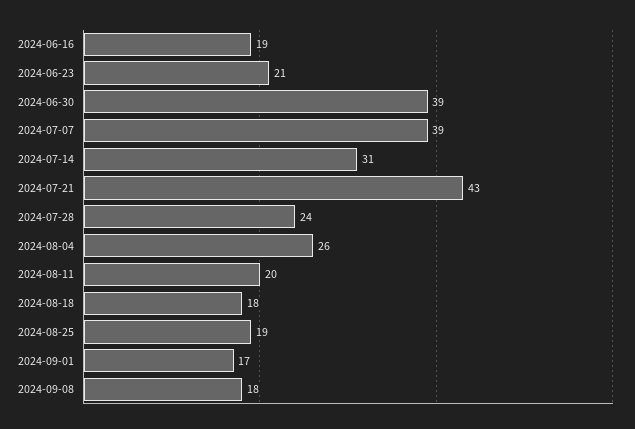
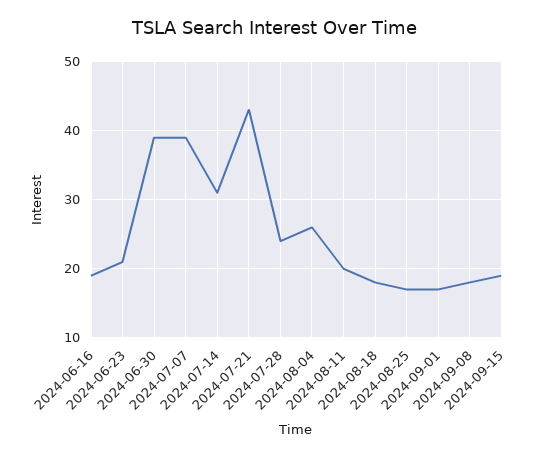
2024-08-25: 19 -> 17
2024-09-15: none -> 19

